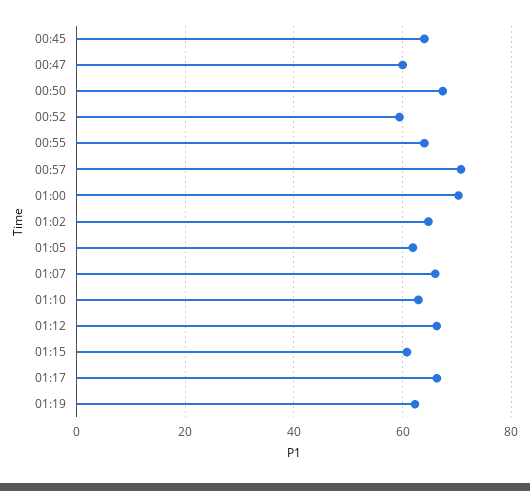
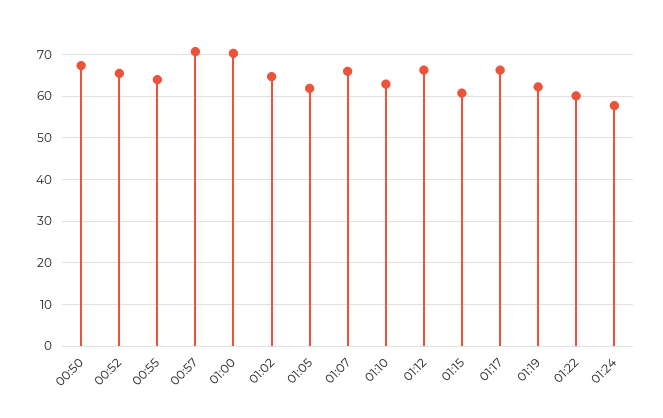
00:45: 64 -> none
00:47: 60 -> none
00:52: 60 -> 66
01:22: none -> 60
01:24: none -> 58

